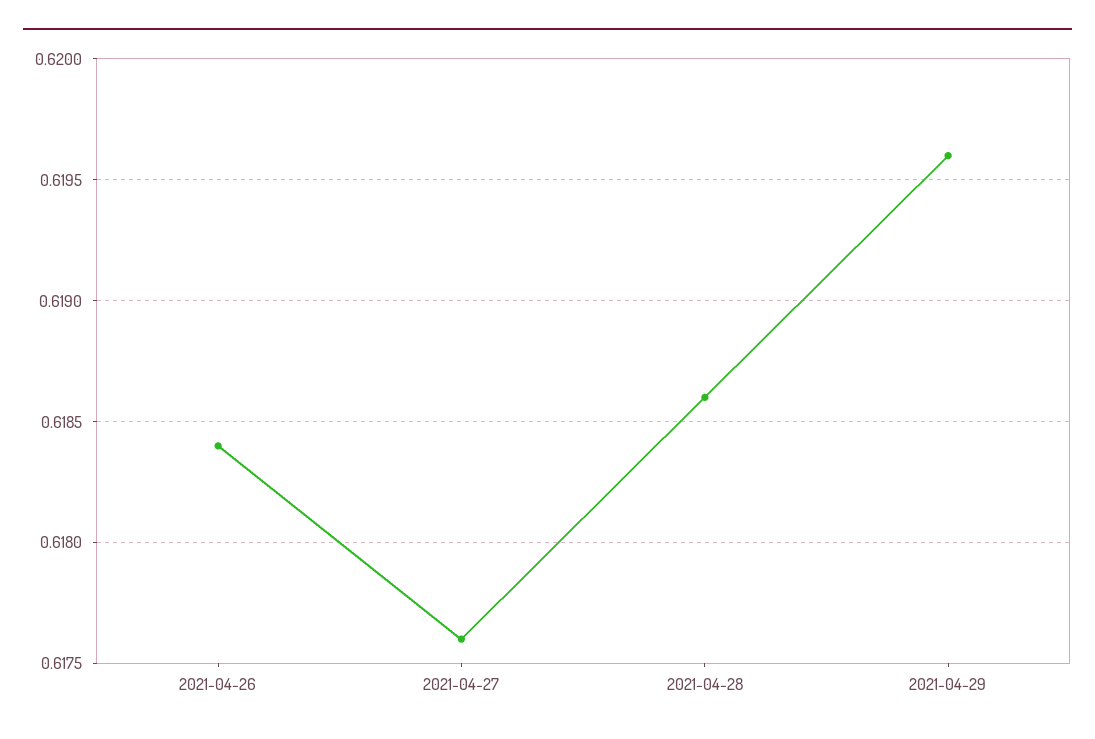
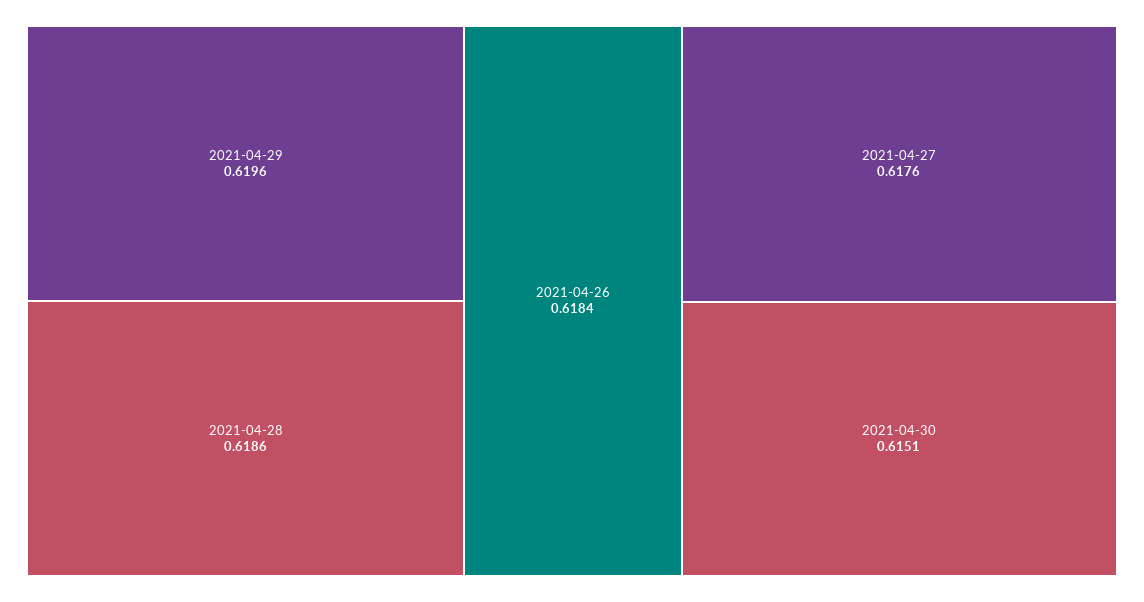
2021-04-30: none -> 0.6151

